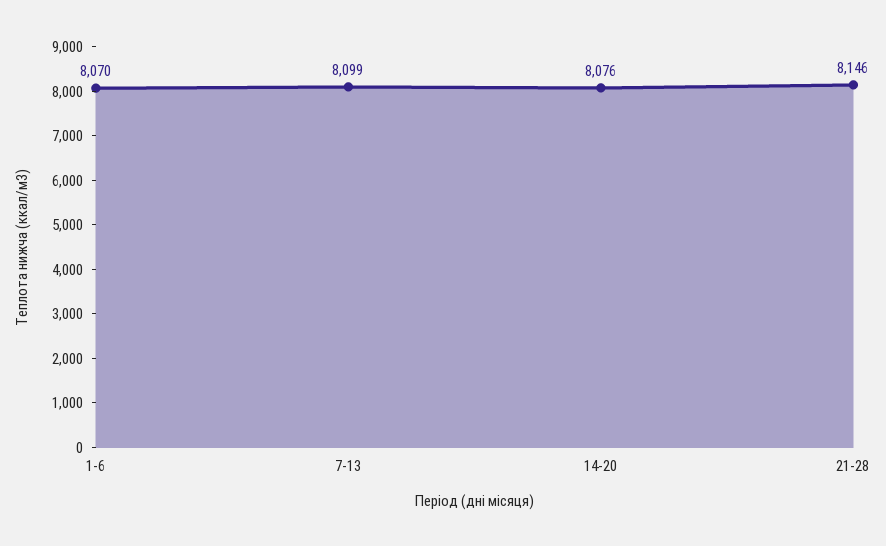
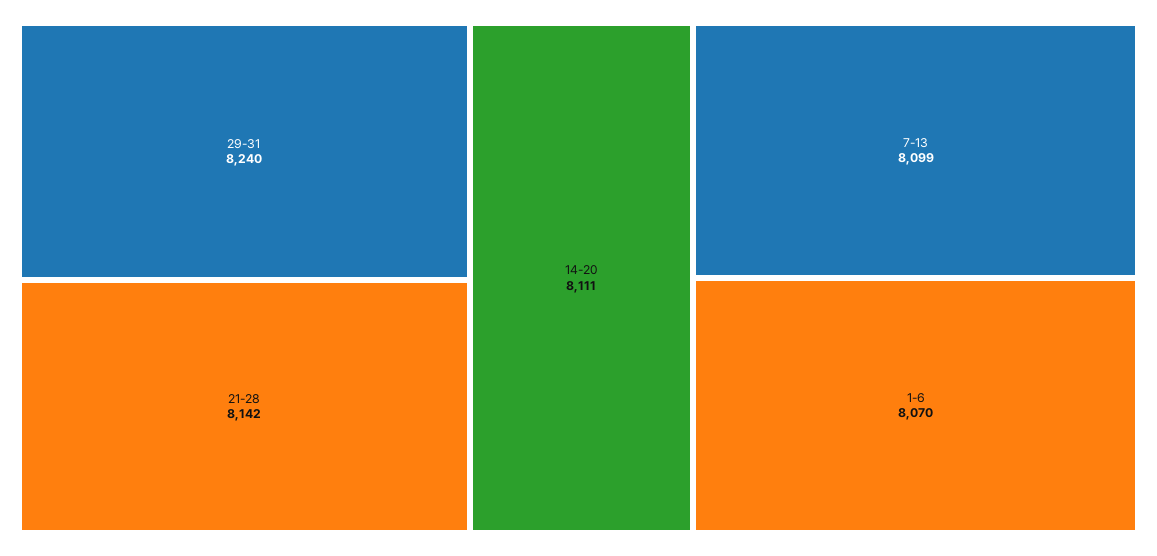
14-20: 8076 -> 8111
21-28: 8146 -> 8142
29-31: none -> 8240

